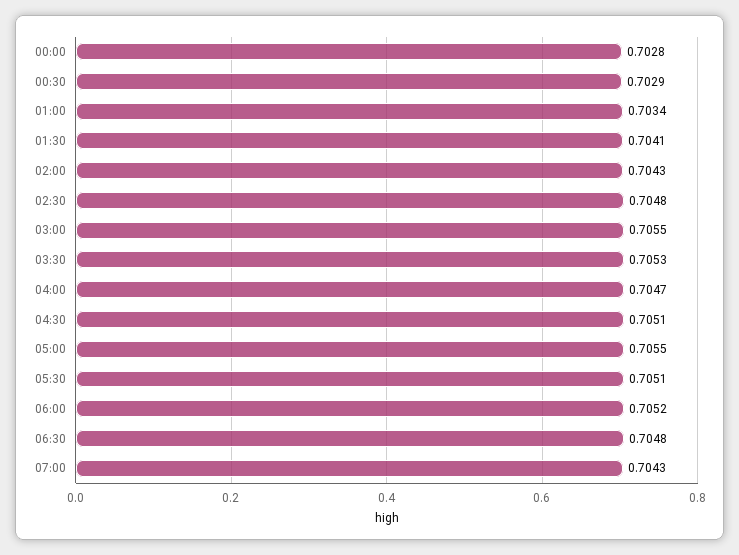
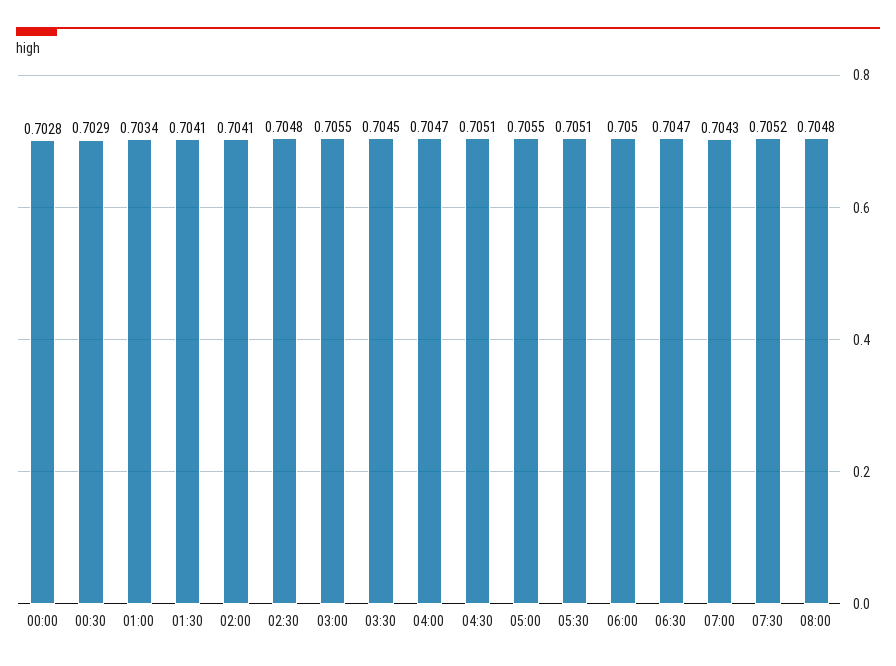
02:00: 0.7043 -> 0.7041
03:30: 0.7053 -> 0.7045
06:00: 0.7052 -> 0.705
06:30: 0.7048 -> 0.7047
07:30: none -> 0.7052
08:00: none -> 0.7048

